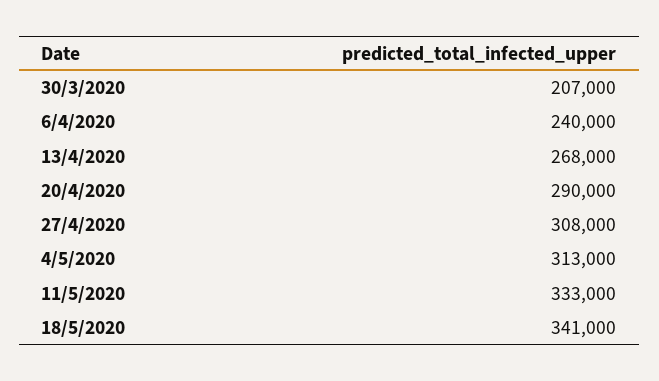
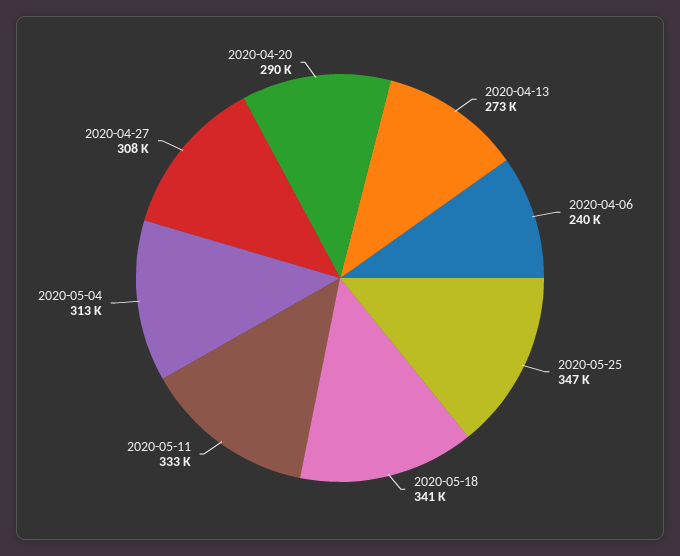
30/3/2020: 207000 -> none
13/4/2020: 268000 -> 273000
2020-05-25: none -> 347000

